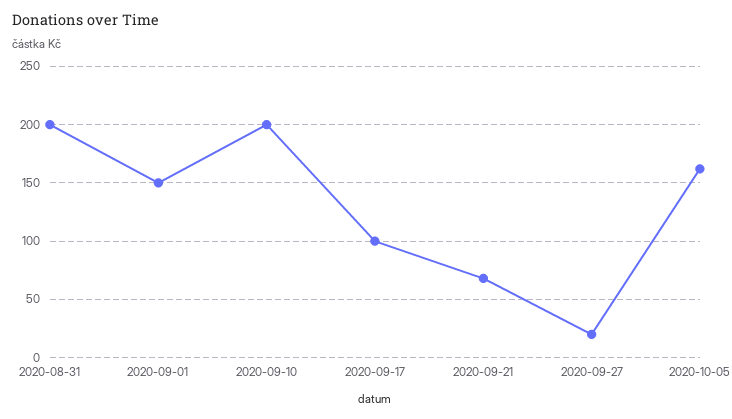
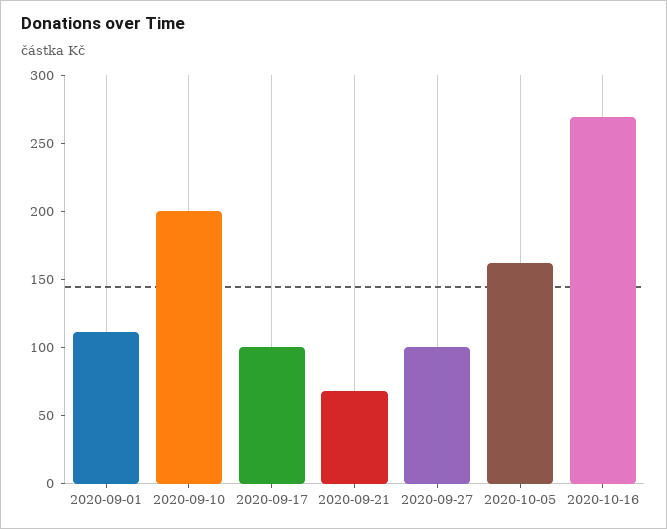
2020-08-31: 200 -> none
2020-09-01: 150 -> 110
2020-09-27: 20 -> 100
2020-10-16: none -> 270

